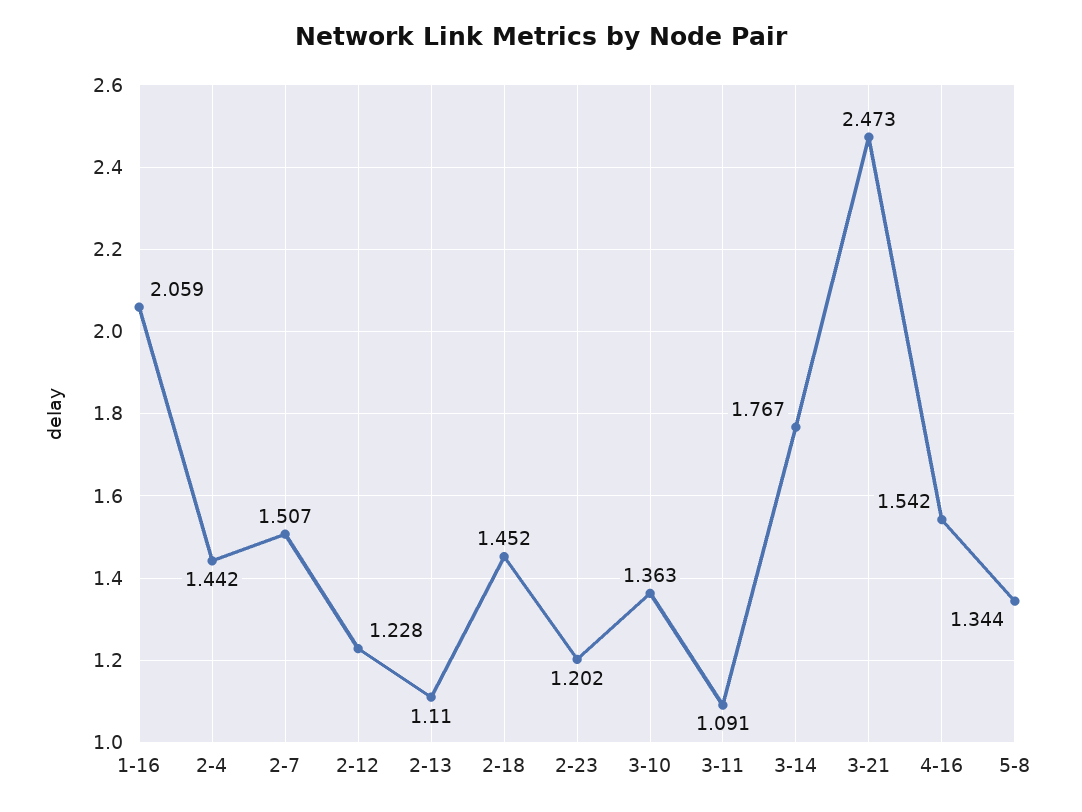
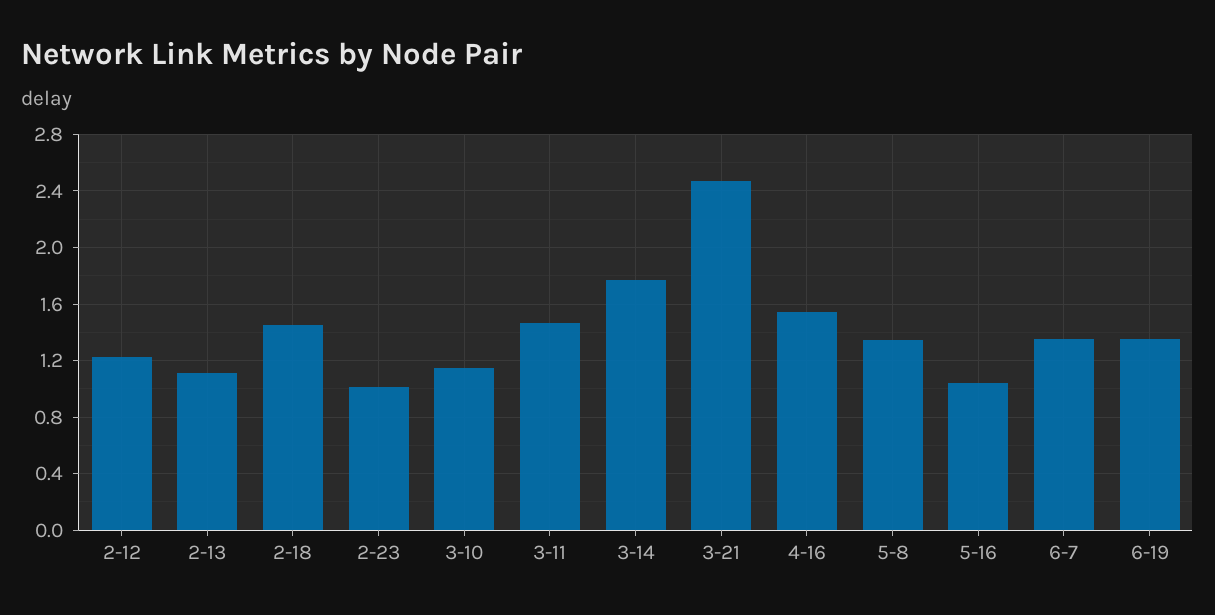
1-16: 2.059 -> none
2-4: 1.442 -> none
2-7: 1.507 -> none
2-23: 1.202 -> 1
3-10: 1.363 -> 1.15
3-11: 1.091 -> 1.45
5-16: none -> 1.05
6-7: none -> 1.35
6-19: none -> 1.35

